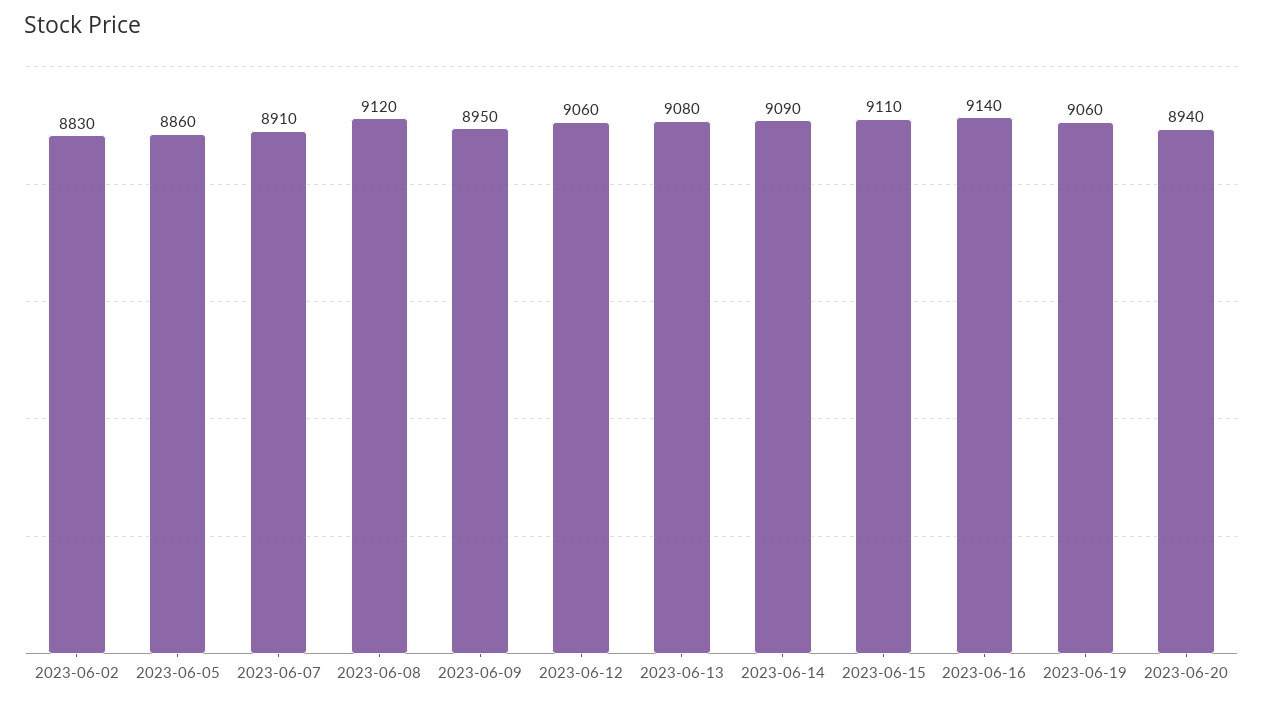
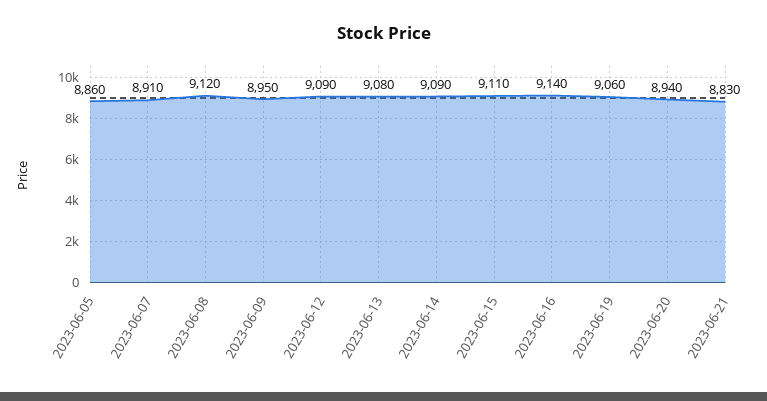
2023-06-02: 8830 -> none
2023-06-12: 9060 -> 9090
2023-06-21: none -> 8830

